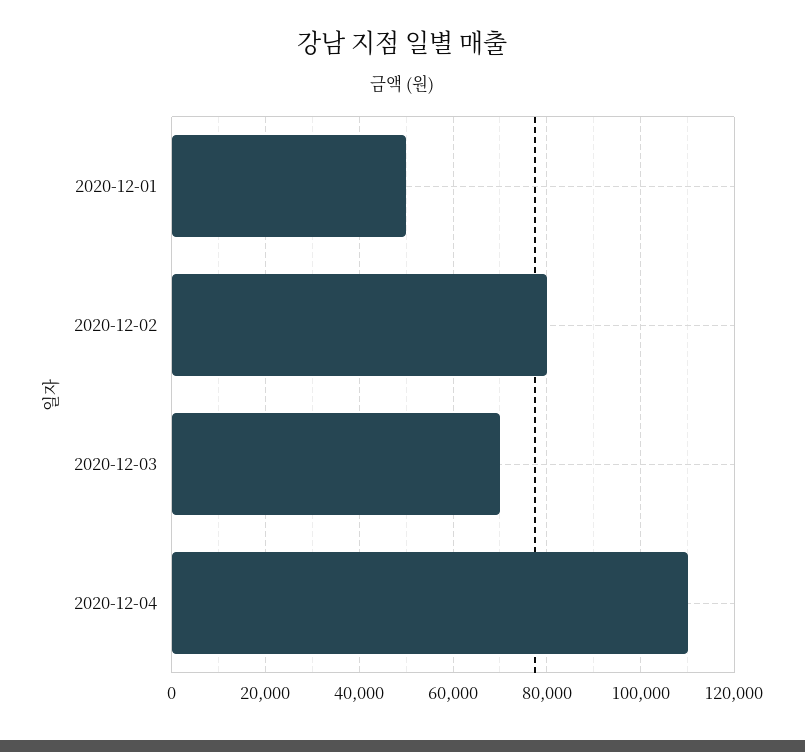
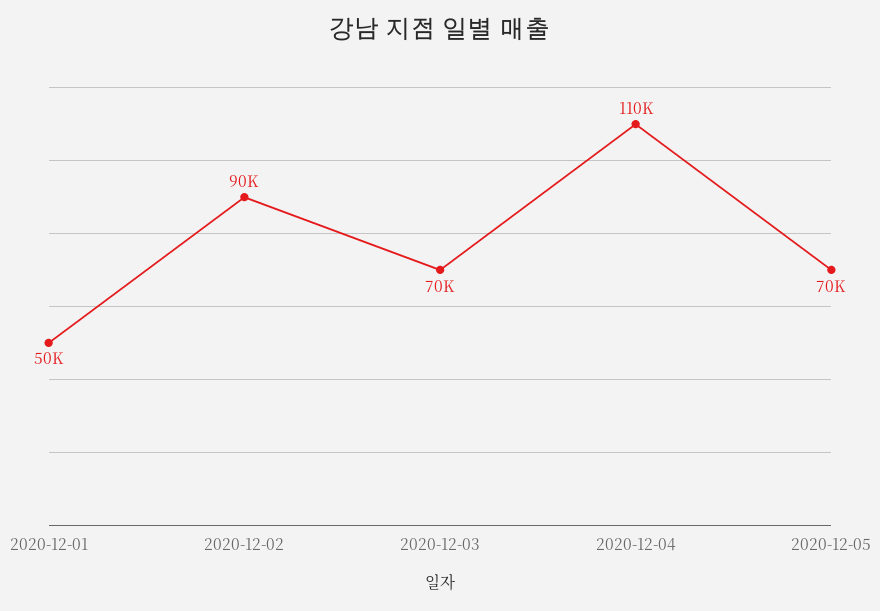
2020-12-02: 80000 -> 90000
2020-12-05: none -> 70000

